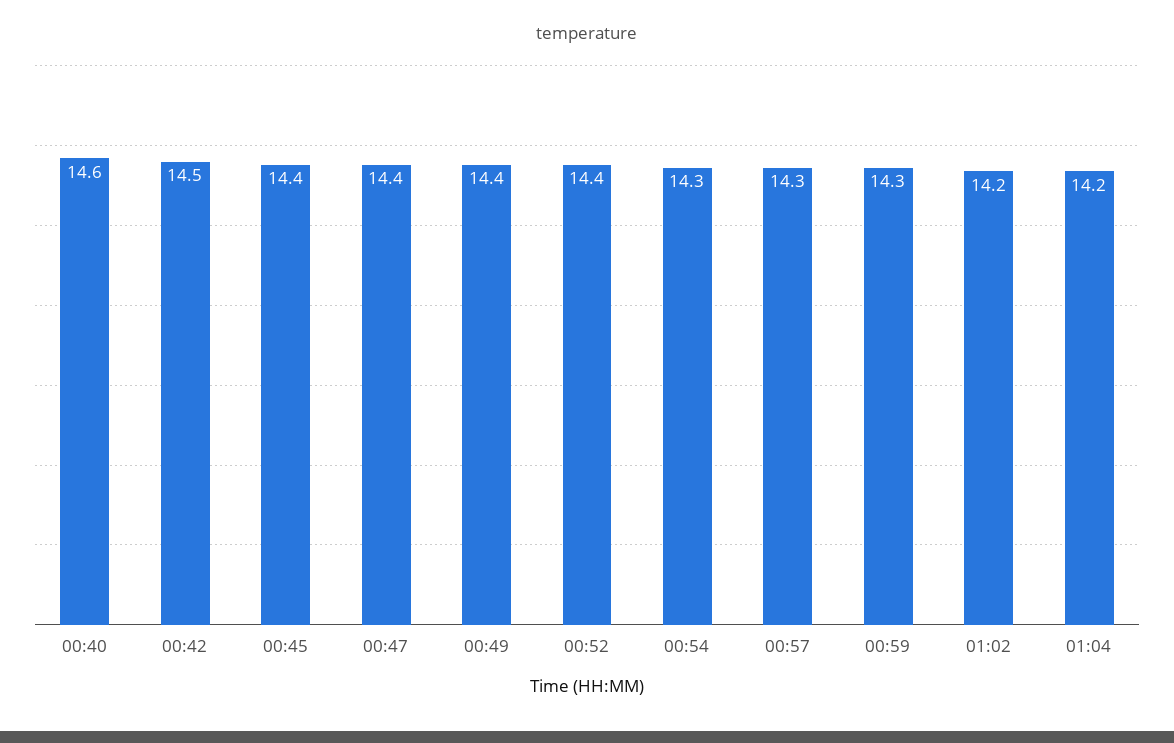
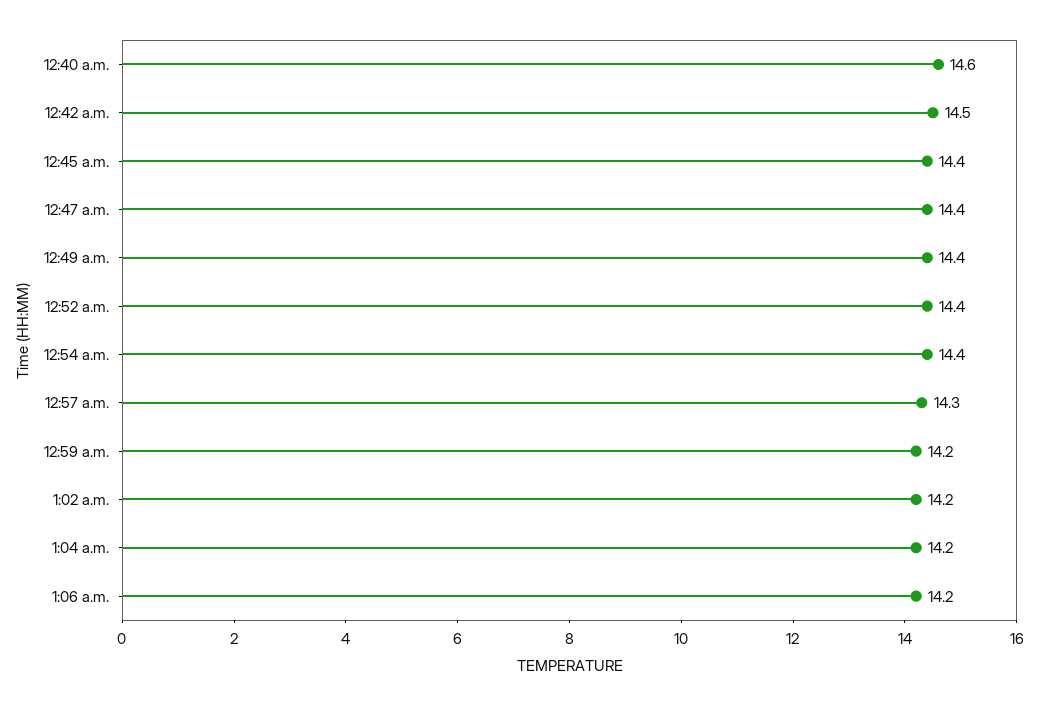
00:54: 14.3 -> 14.4
00:59: 14.3 -> 14.2
1:06 a.m.: none -> 14.2

